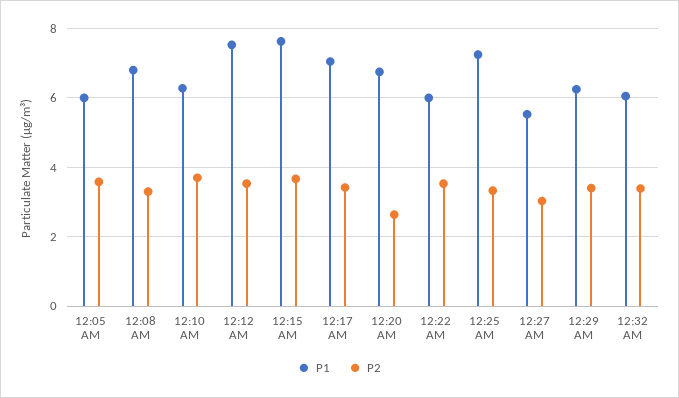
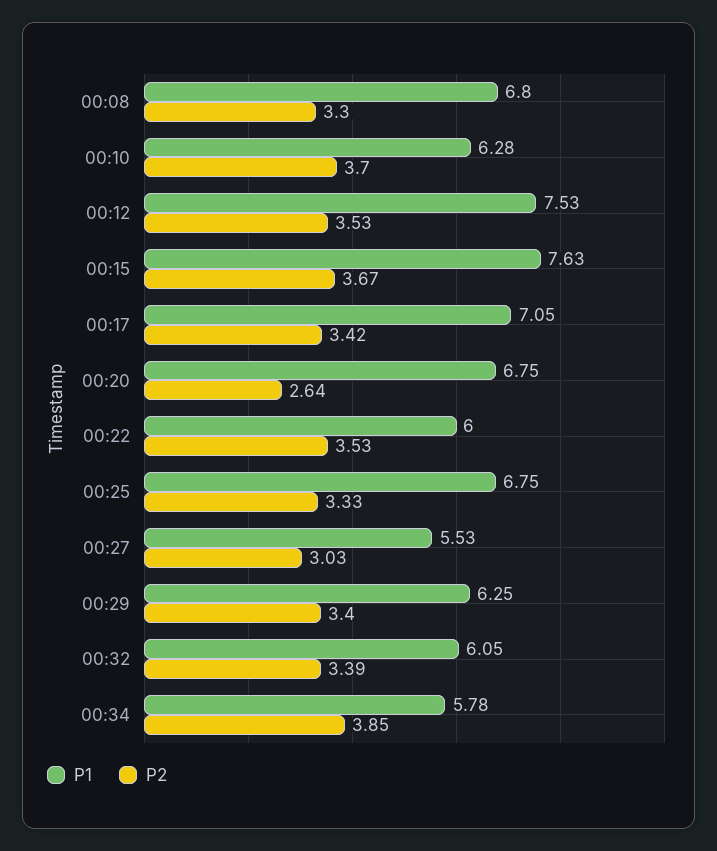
P1, 12:05 AM: 6 -> none
P2, 12:05 AM: 3.6 -> none
P1, 12:25 AM: 7.2 -> 6.75
P1, 00:34: none -> 5.78
P2, 00:34: none -> 3.85

